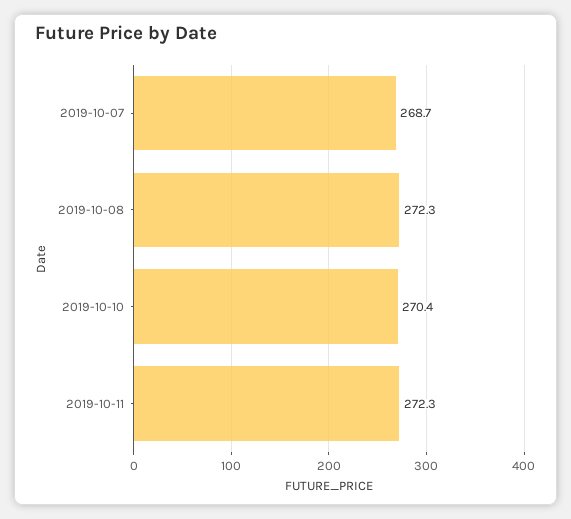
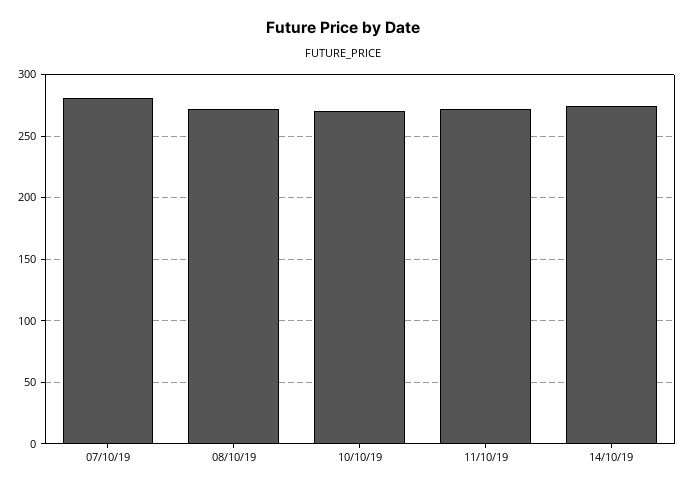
2019-10-07: 268.7 -> 280
14/10/19: none -> 275

